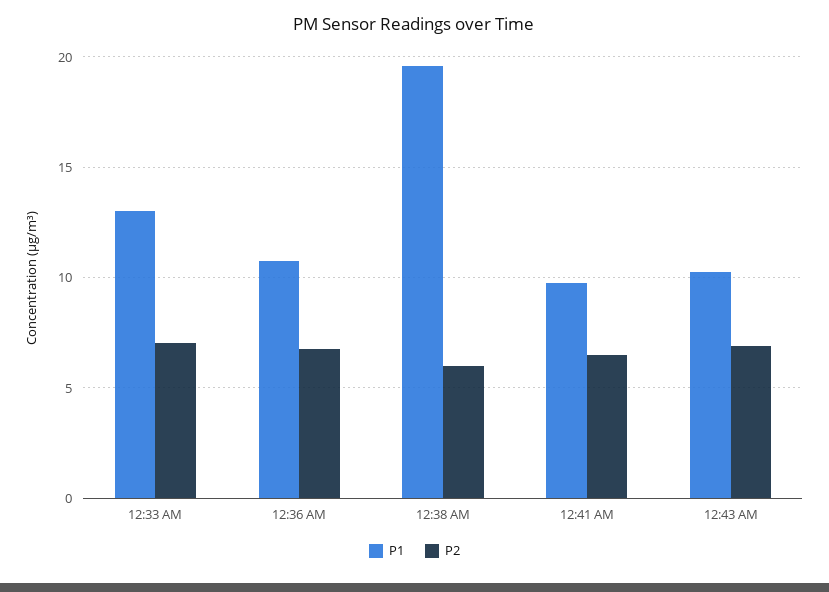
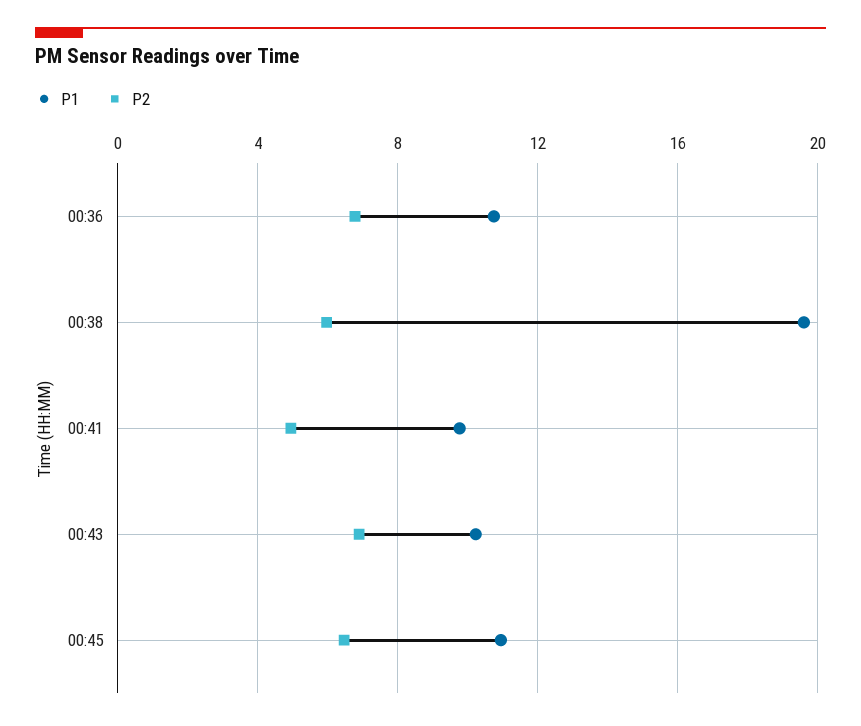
P1, 12:33 AM: 13 -> none
P2, 12:33 AM: 7 -> none
P2, 12:41 AM: 6.5 -> 5
P1, 00:45: none -> 11
P2, 00:45: none -> 6.5

